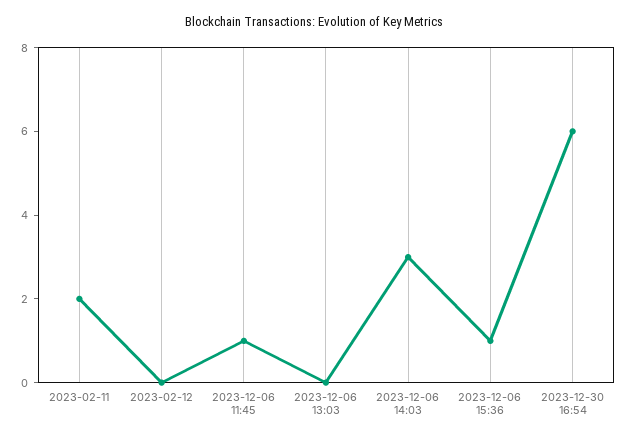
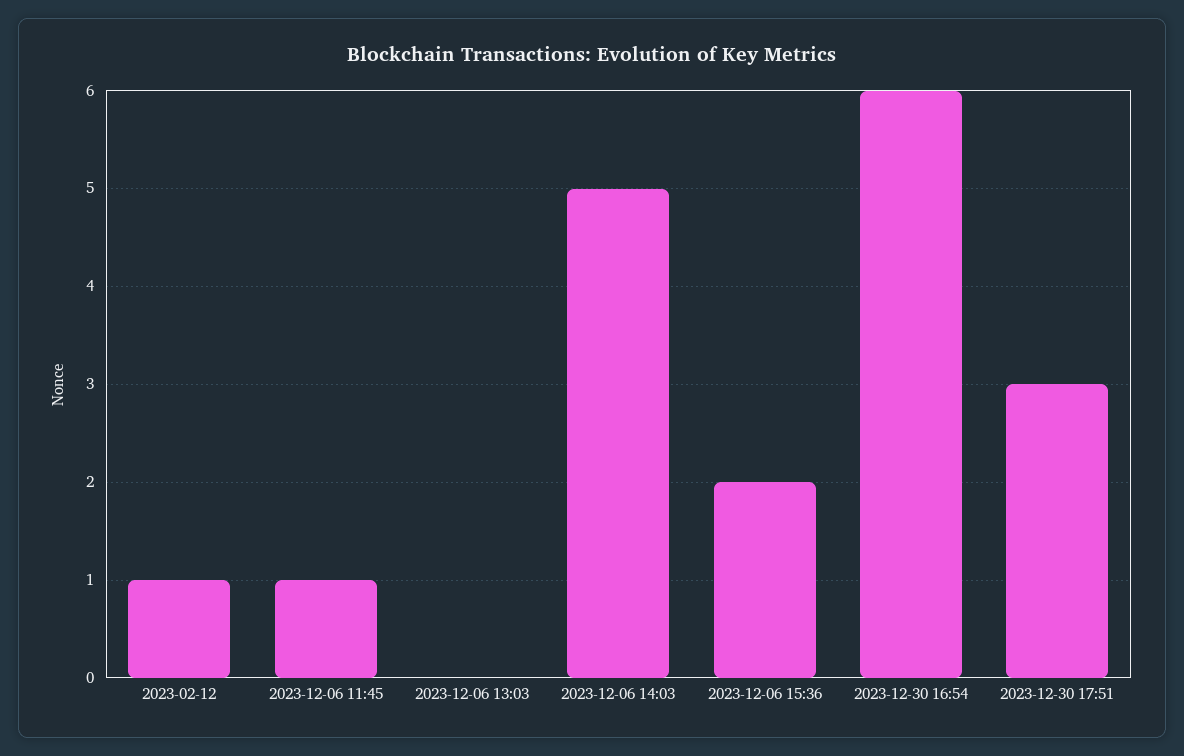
2023-02-11: 2 -> none
2023-02-12: 0 -> 1
2023-12-06 14:03: 3 -> 5
2023-12-06 15:36: 1 -> 2
2023-12-30 17:51: none -> 3

